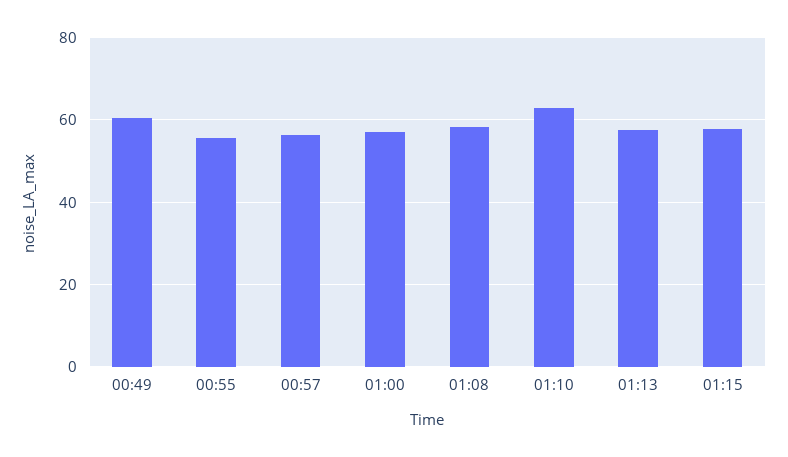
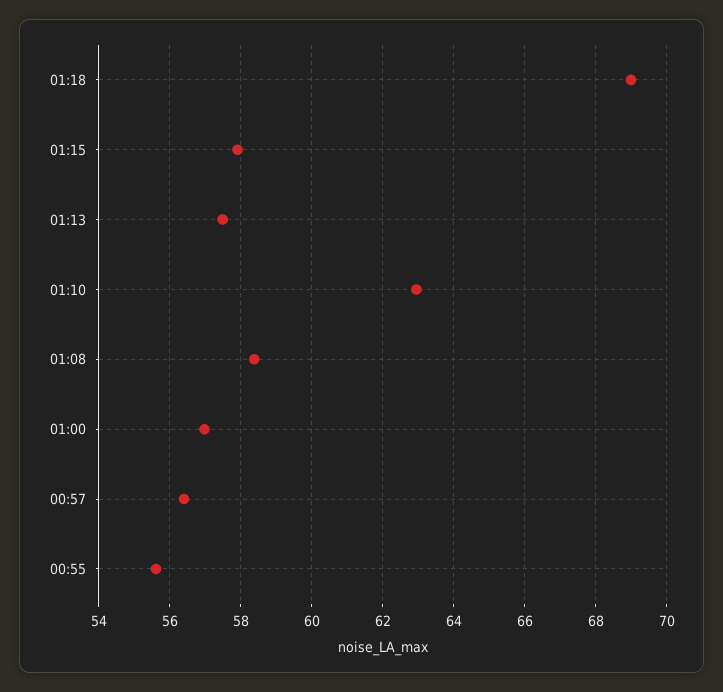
00:49: 60 -> none
01:18: none -> 69

